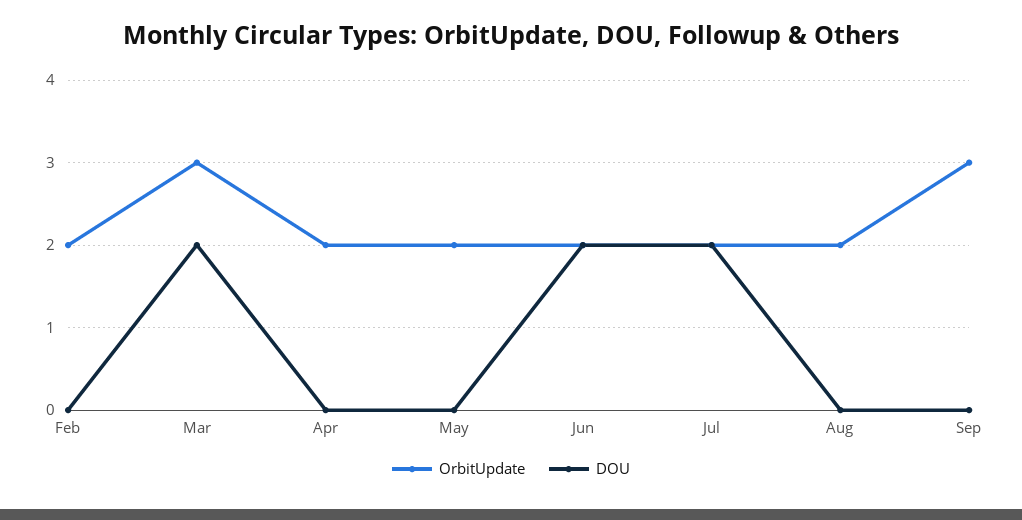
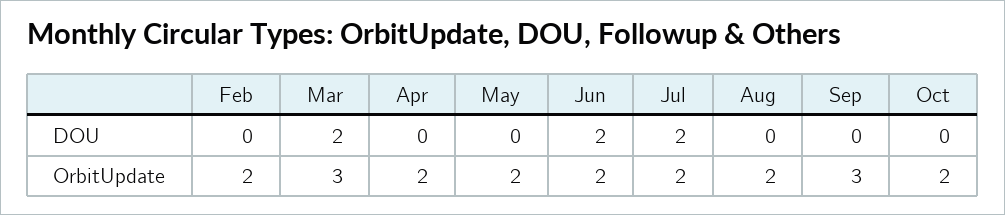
DOU, Oct: none -> 0
OrbitUpdate, Oct: none -> 2

